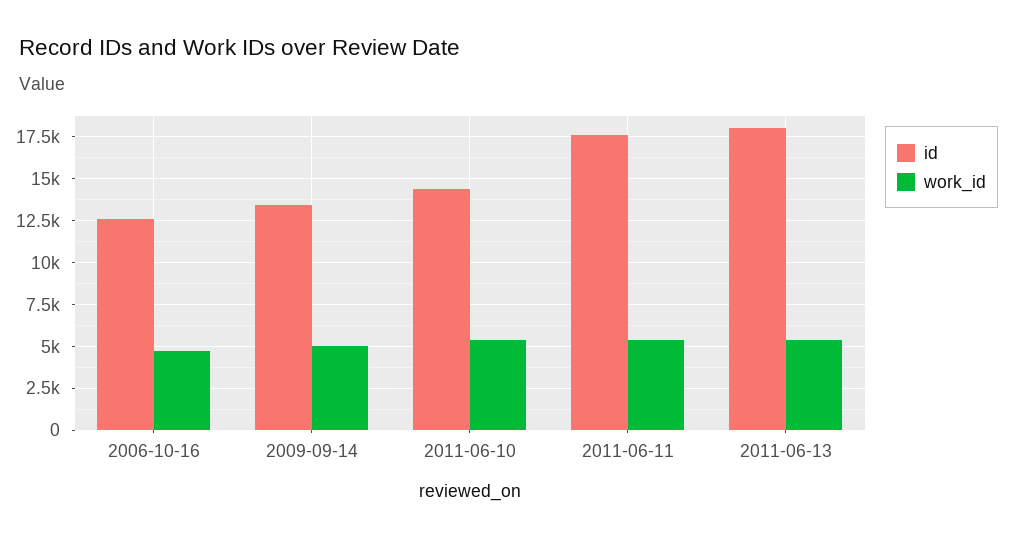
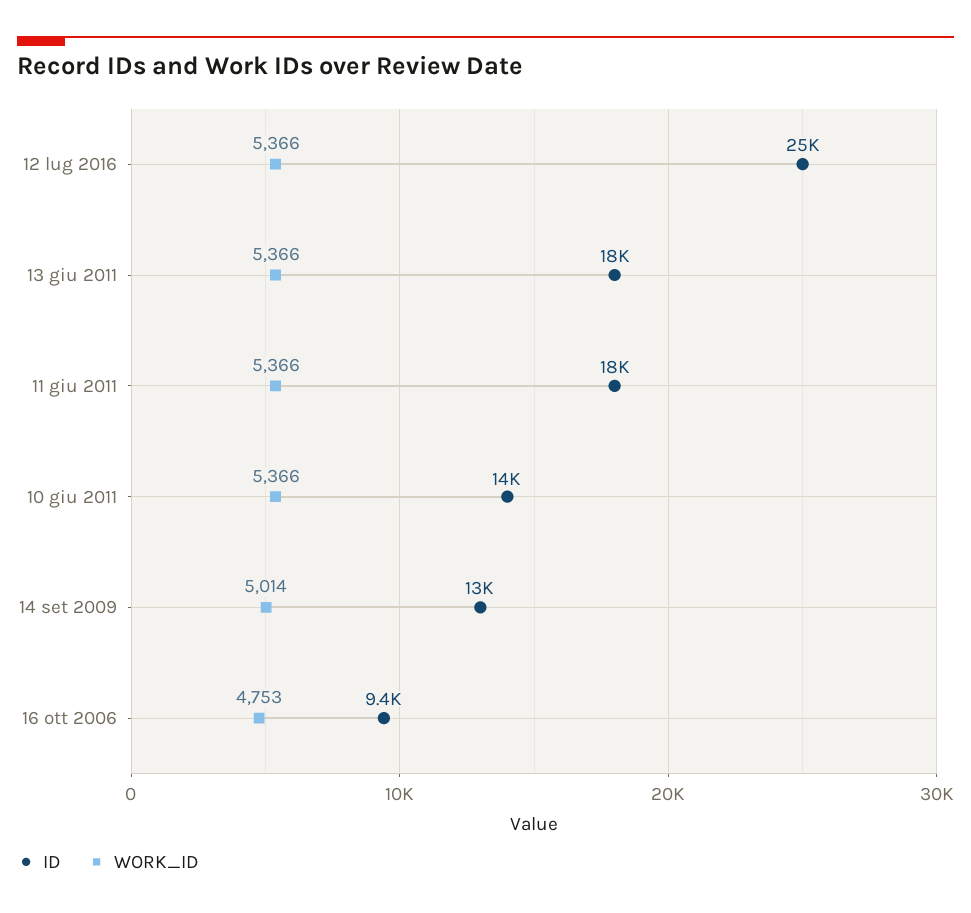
id, 2006-10-16: 12500 -> 9400
id, 12 lug 2016: none -> 25000
work_id, 12 lug 2016: none -> 5366

